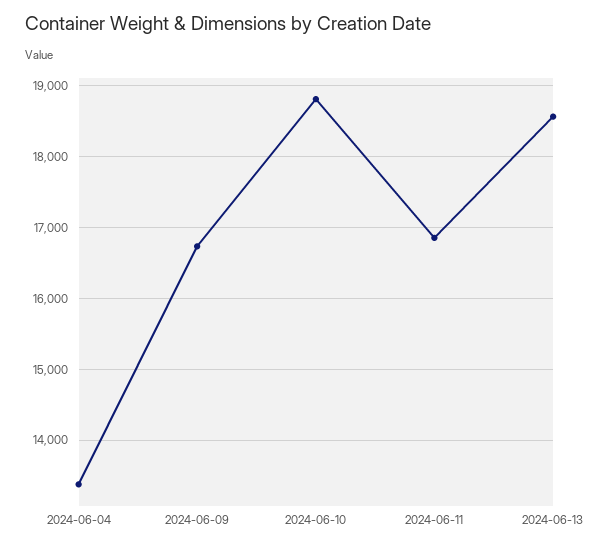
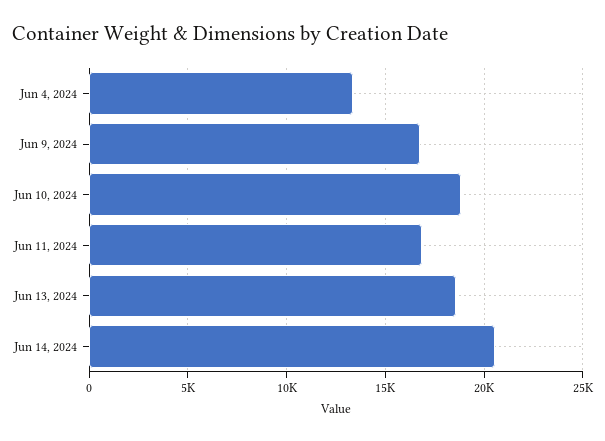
Jun 14, 2024: none -> 20500

